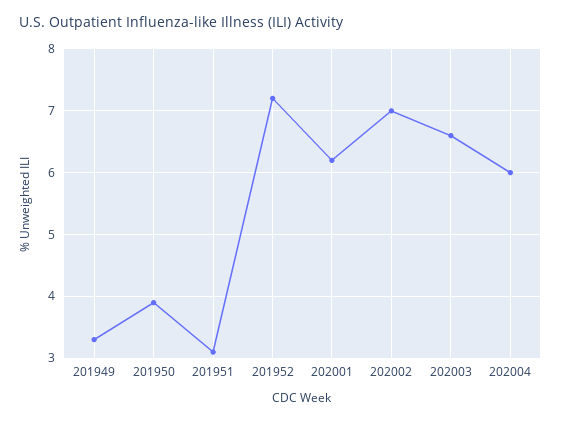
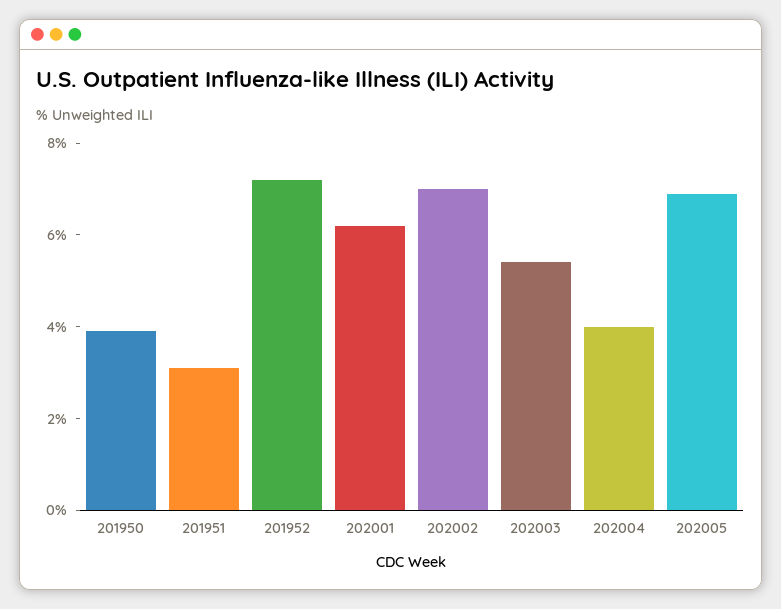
201949: 3.3 -> none
202003: 6.6 -> 5.5
202004: 6 -> 4
202005: none -> 7

